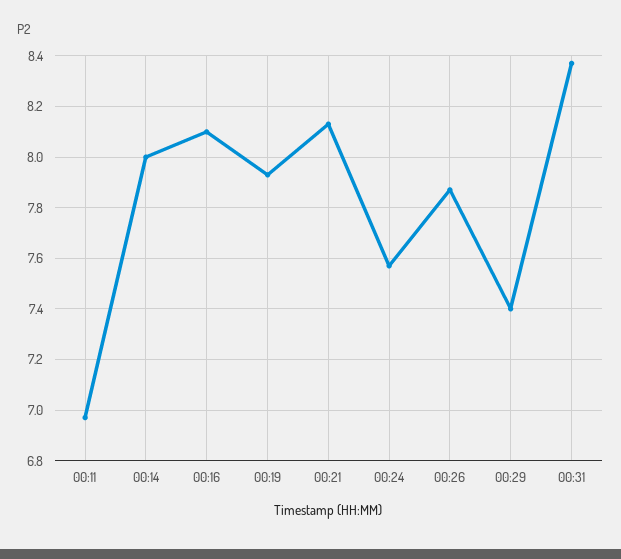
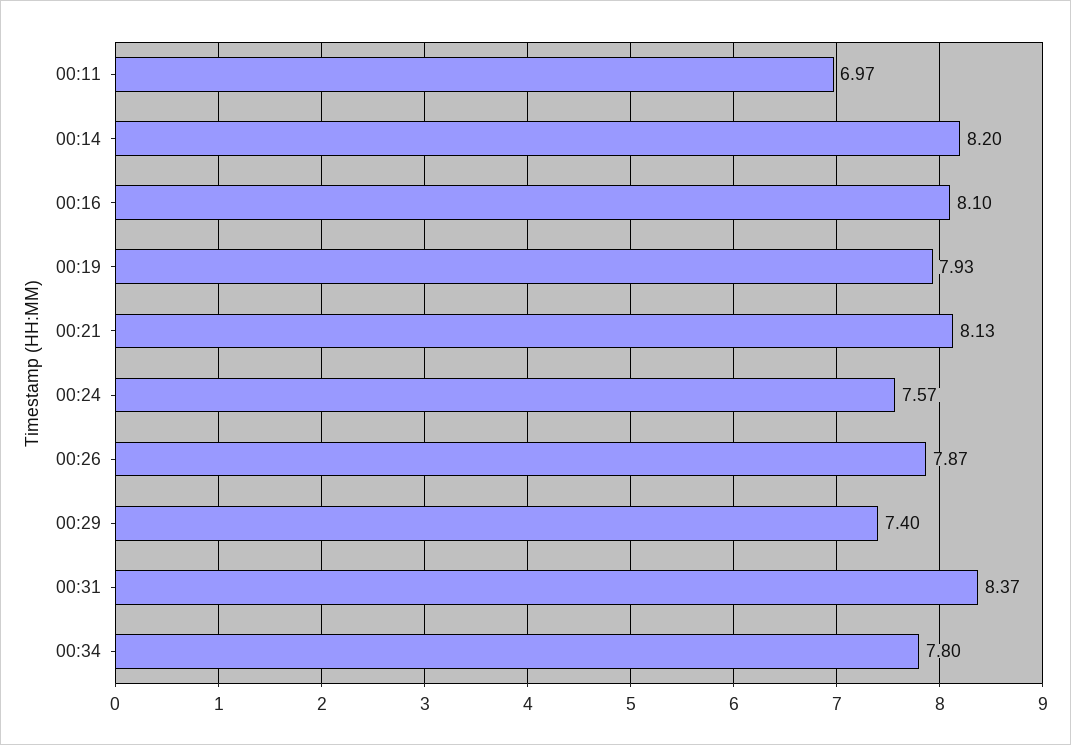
00:14: 8 -> 8.2
00:34: none -> 7.8

